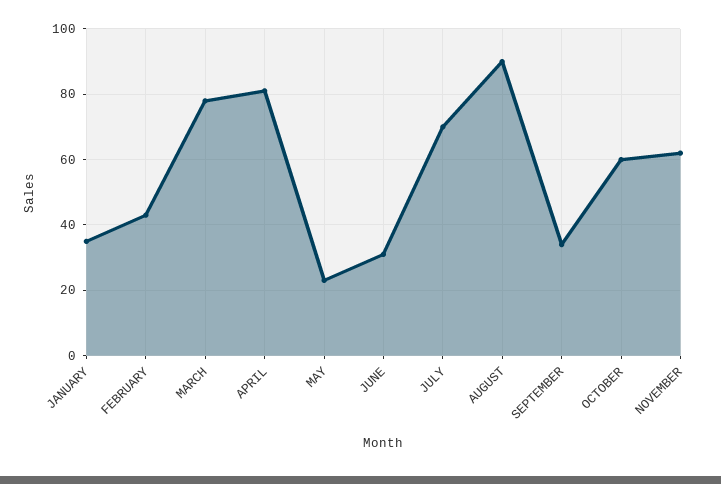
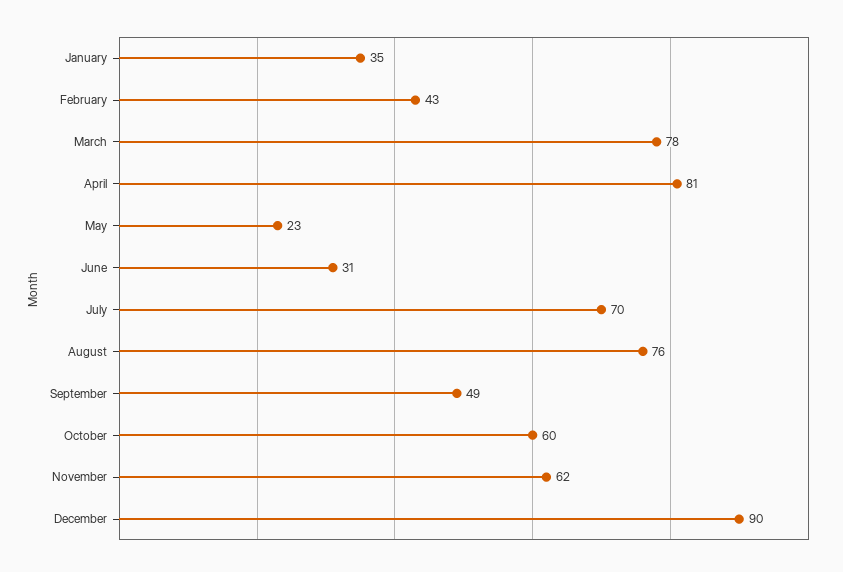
AUGUST: 90 -> 76
SEPTEMBER: 35 -> 49
December: none -> 90

